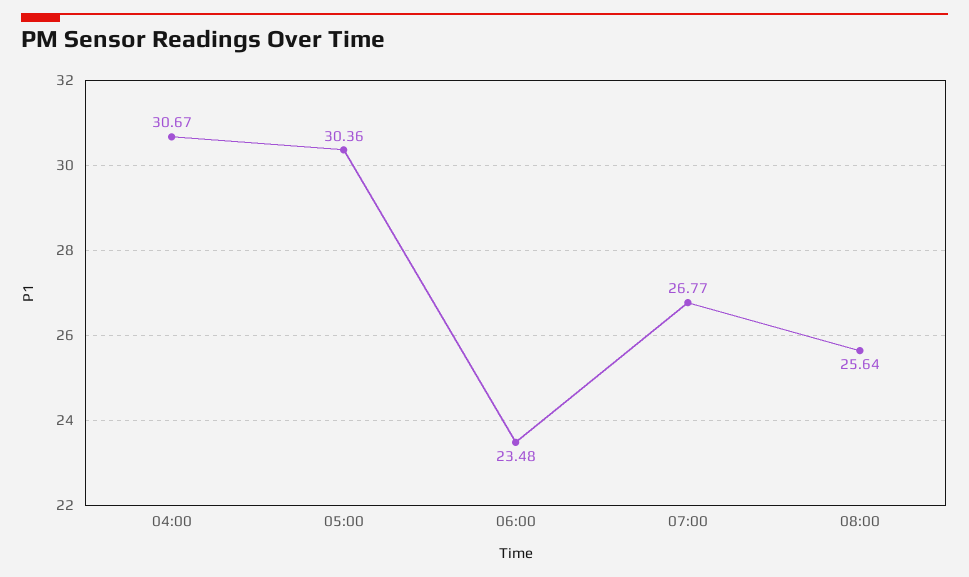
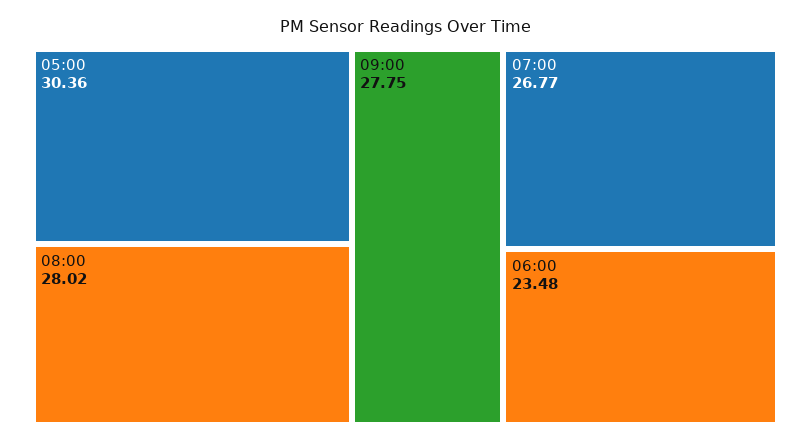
04:00: 30.67 -> none
08:00: 25.64 -> 28.02
09:00: none -> 27.75

